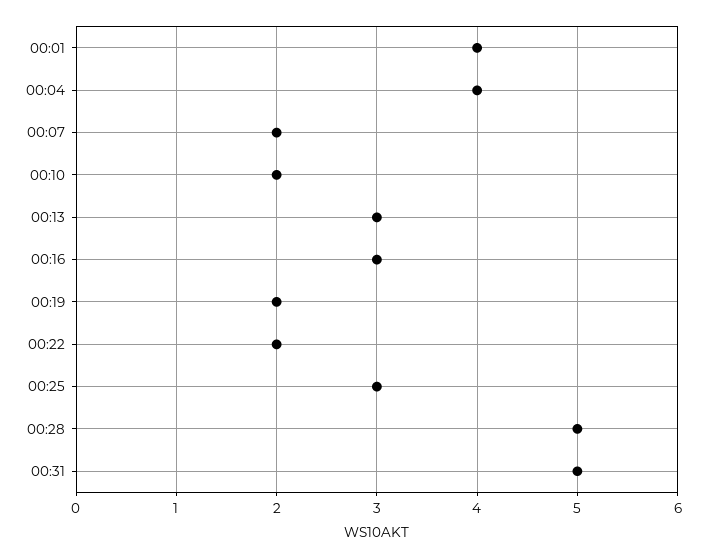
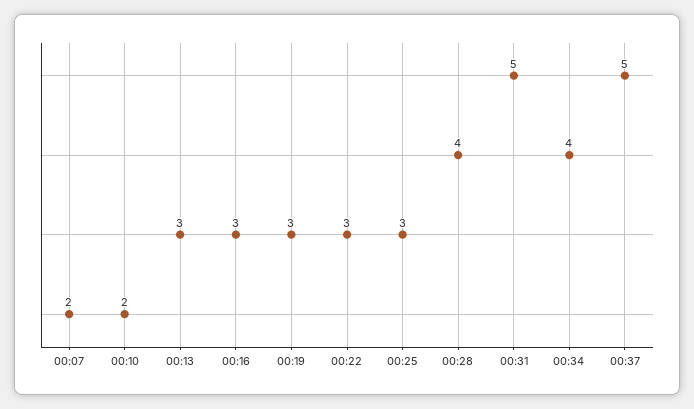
00:01: 4 -> none
00:04: 4 -> none
00:19: 2 -> 3
00:22: 2 -> 3
00:28: 5 -> 4
00:34: none -> 4
00:37: none -> 5

